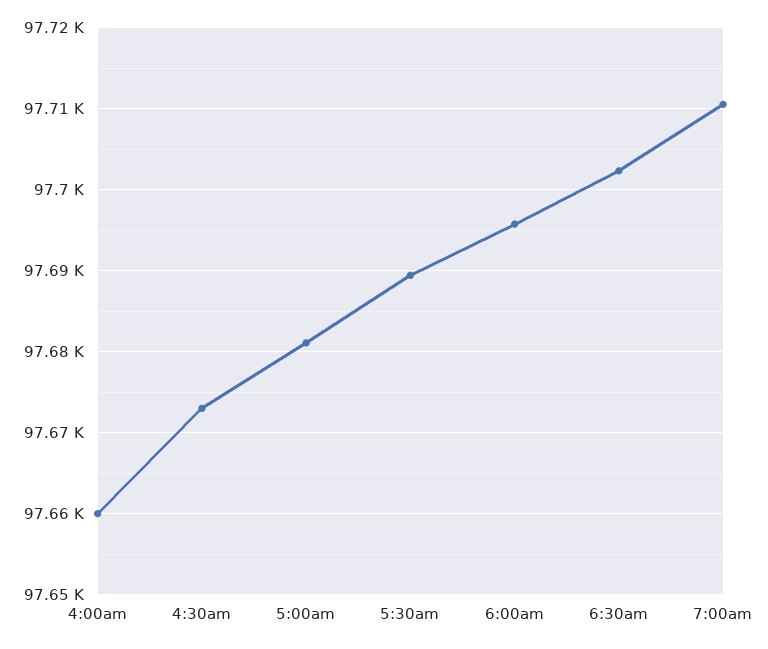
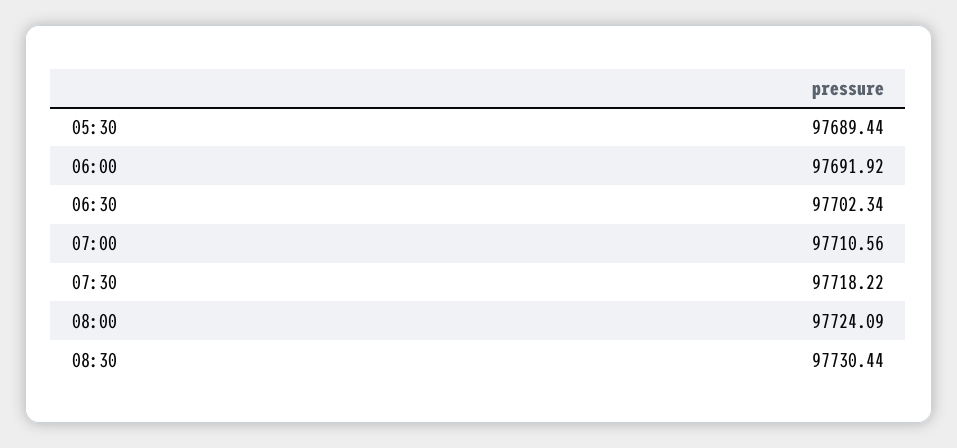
4:00am: 97660 -> none
4:30am: 97673 -> none
5:00am: 97681 -> none
6:00am: 97696 -> 97691.92
07:30: none -> 97718.22
08:00: none -> 97724.09
08:30: none -> 97730.44

